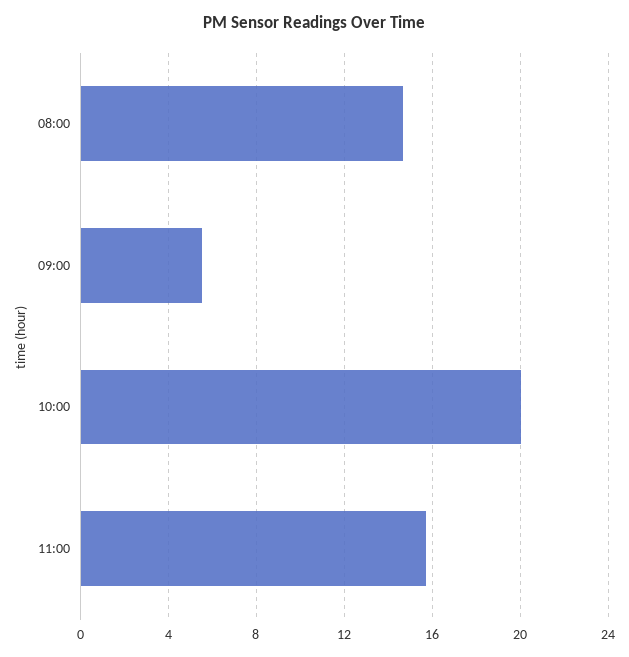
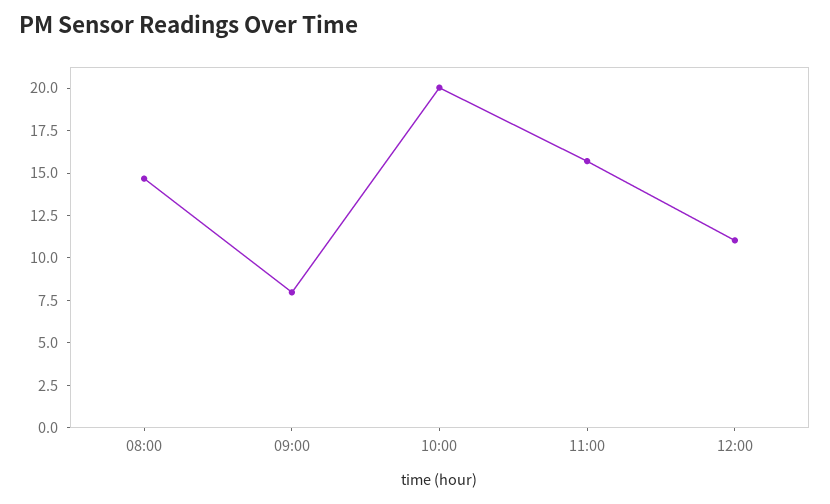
09:00: 5.5 -> 8
12:00: none -> 11

